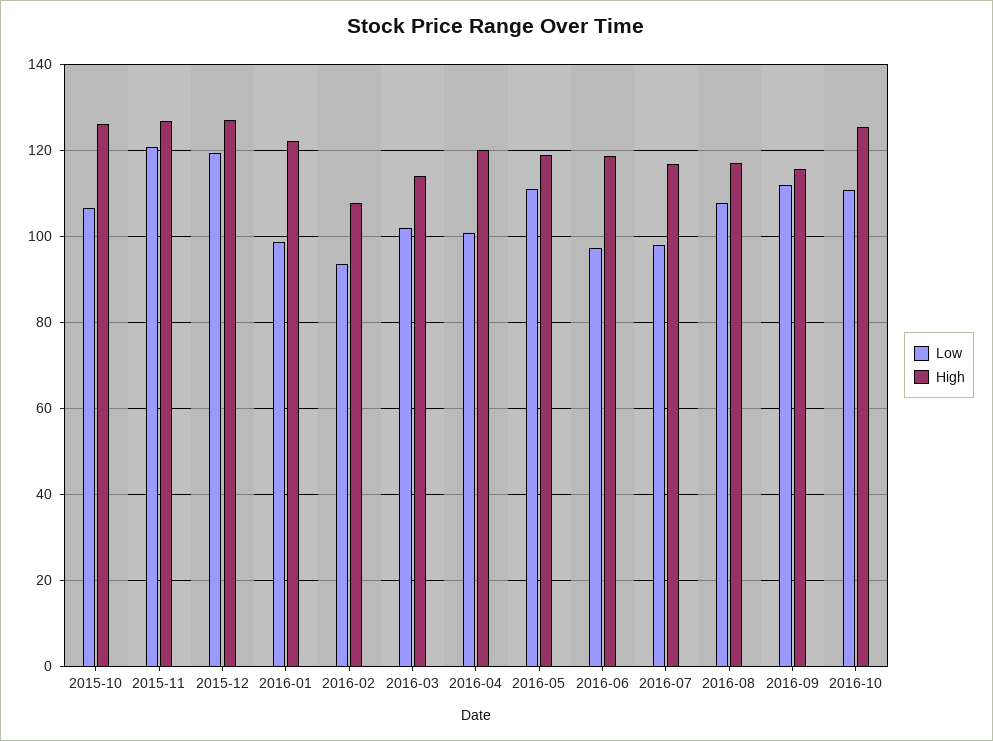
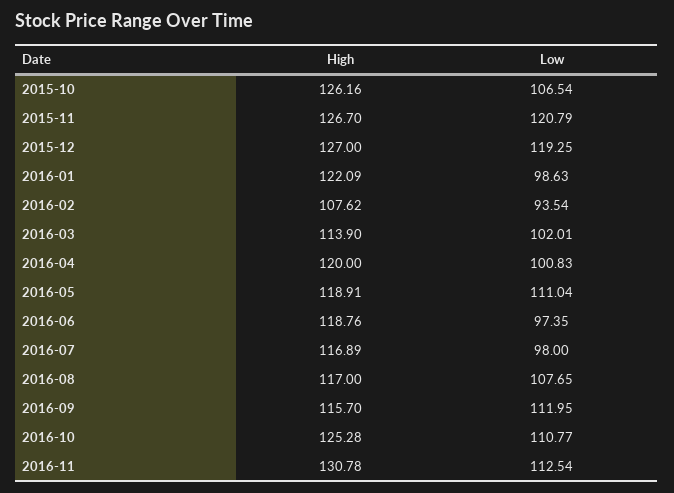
High, 2016-11: none -> 130.78
Low, 2016-11: none -> 112.54

